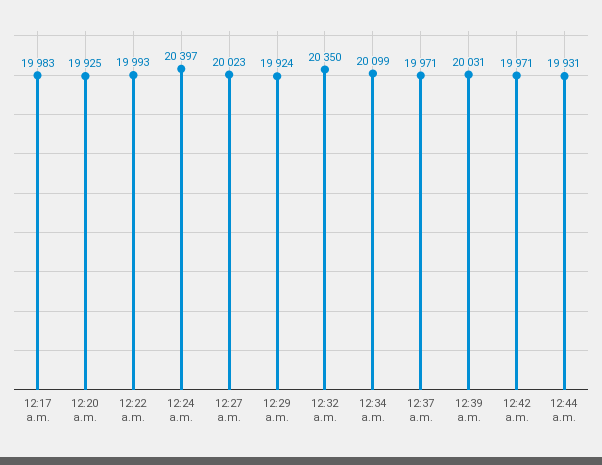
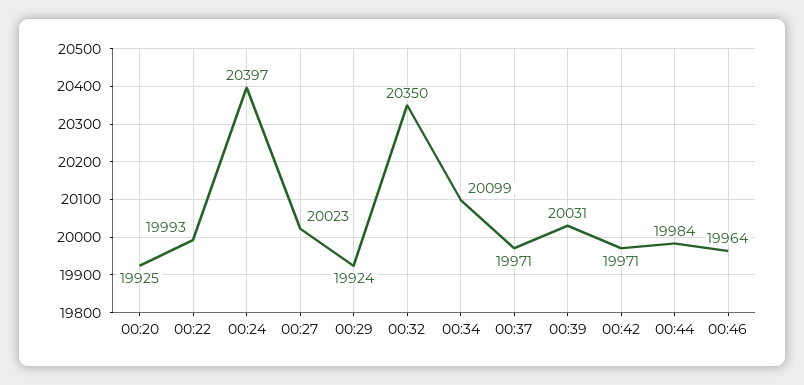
12:17 a.m.: 19983 -> none
12:44 a.m.: 19931 -> 19984
00:46: none -> 19964

